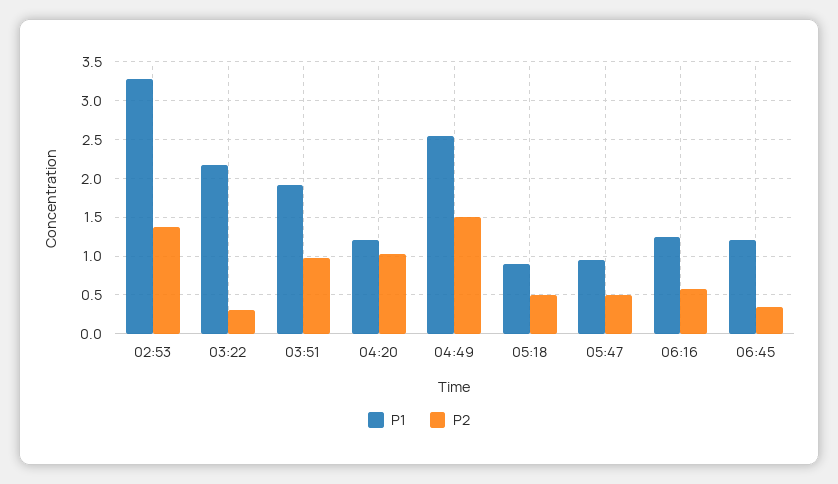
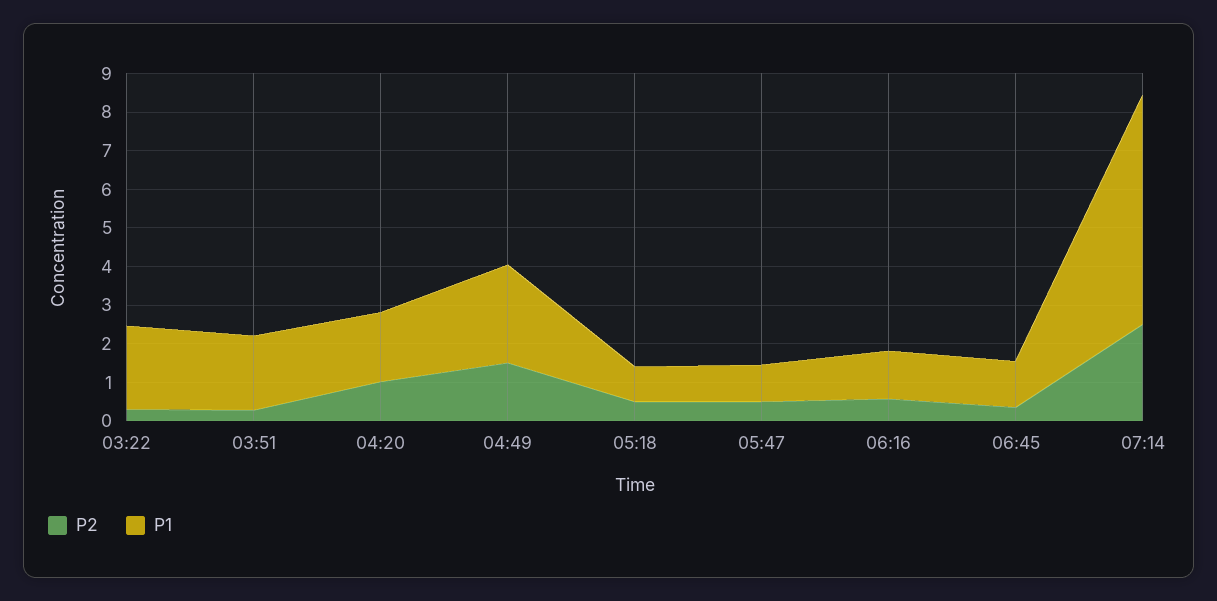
P1, 02:53: 3.3 -> none
P2, 02:53: 1.4 -> none
P2, 03:51: 1 -> 0.25
P1, 04:20: 1.2 -> 1.75
P2, 07:14: none -> 2.5
P1, 07:14: none -> 6

